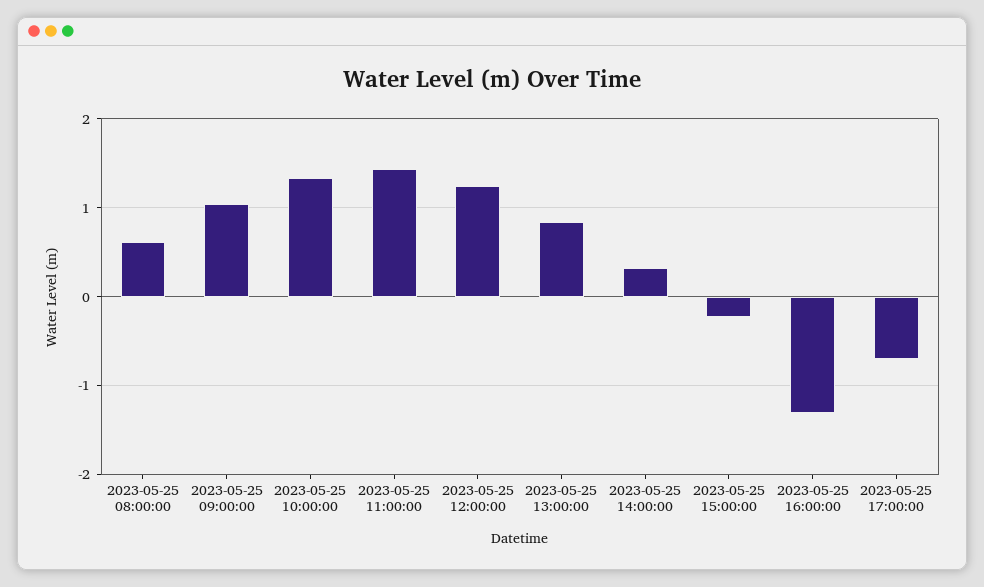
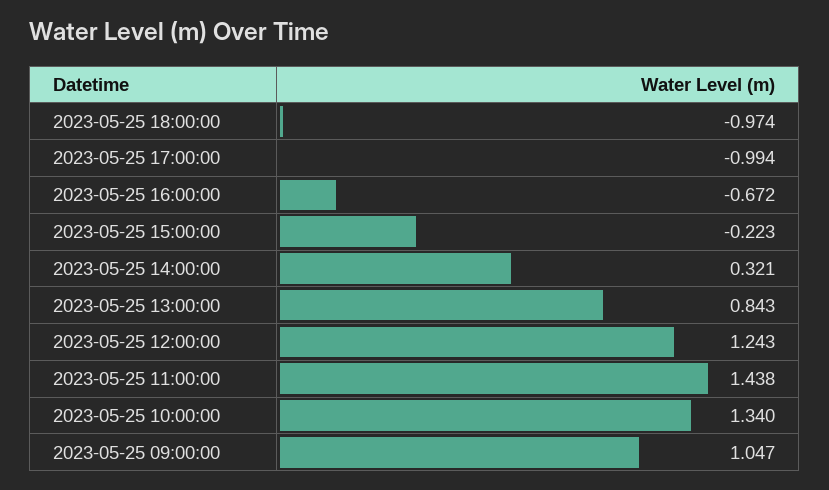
2023-05-25 08:00:00: 0.6 -> none
2023-05-25 16:00:00: -1.3 -> -0.672
2023-05-25 17:00:00: -0.7 -> -0.994
2023-05-25 18:00:00: none -> -0.974

